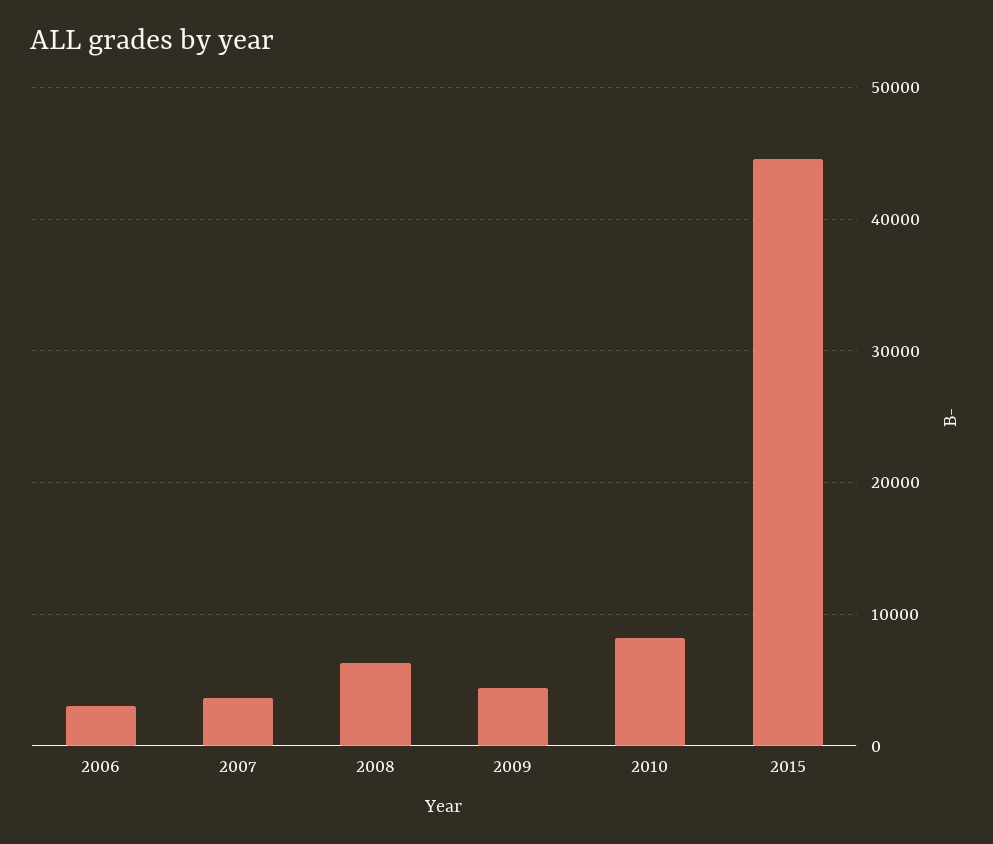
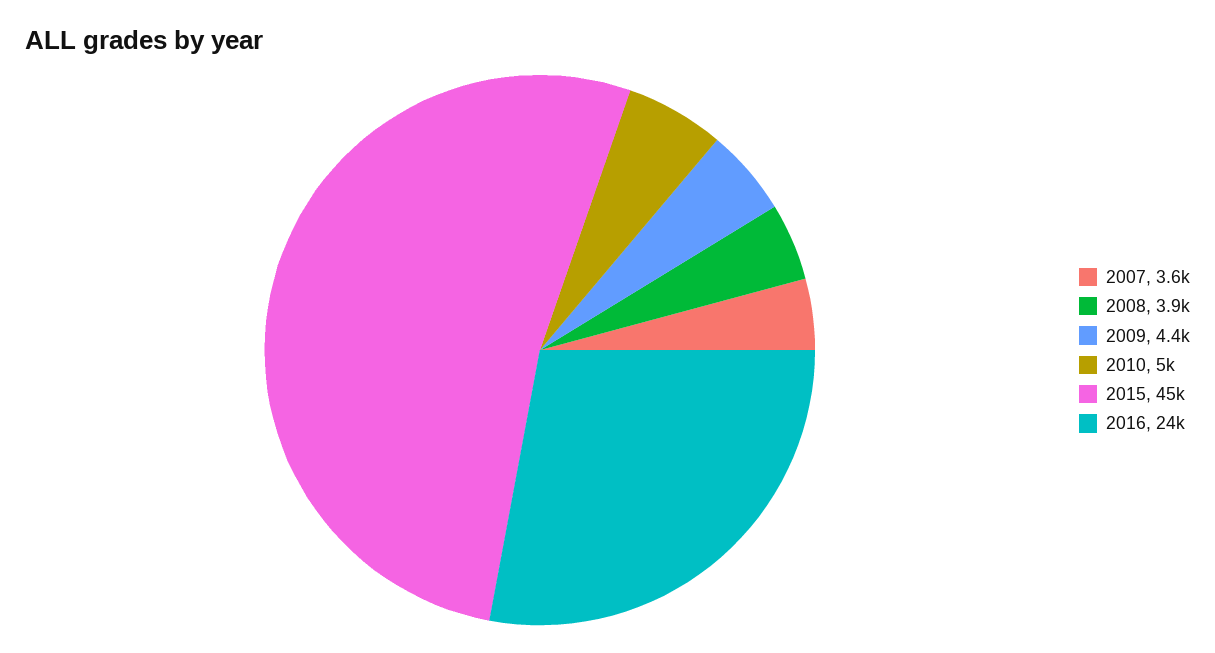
2006: 3000 -> none
2008: 6000 -> 3900
2010: 8000 -> 5000
2016: none -> 24000

